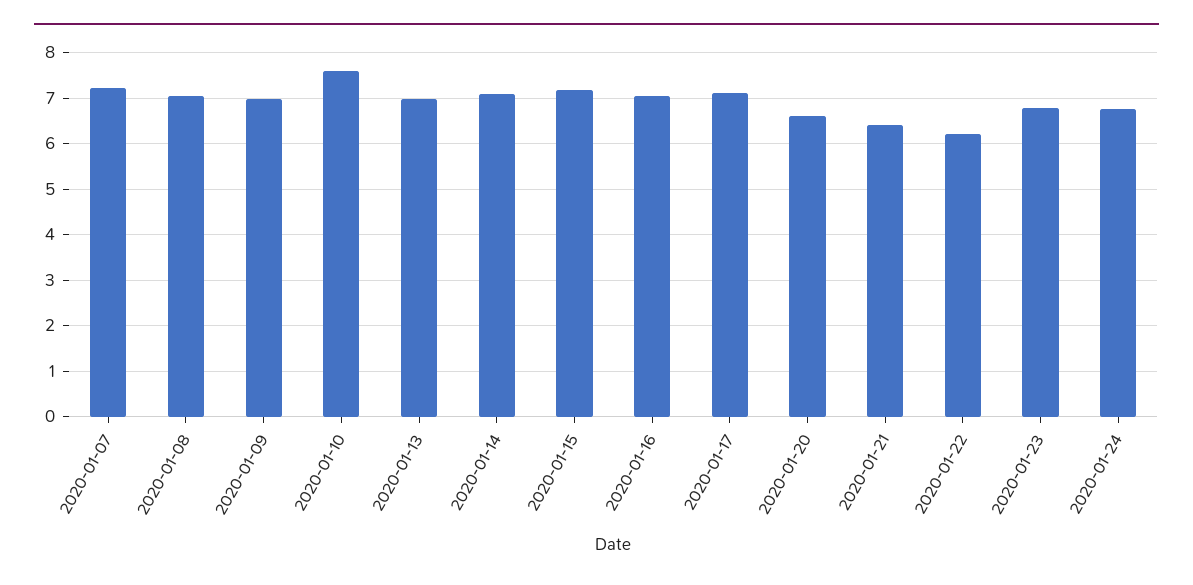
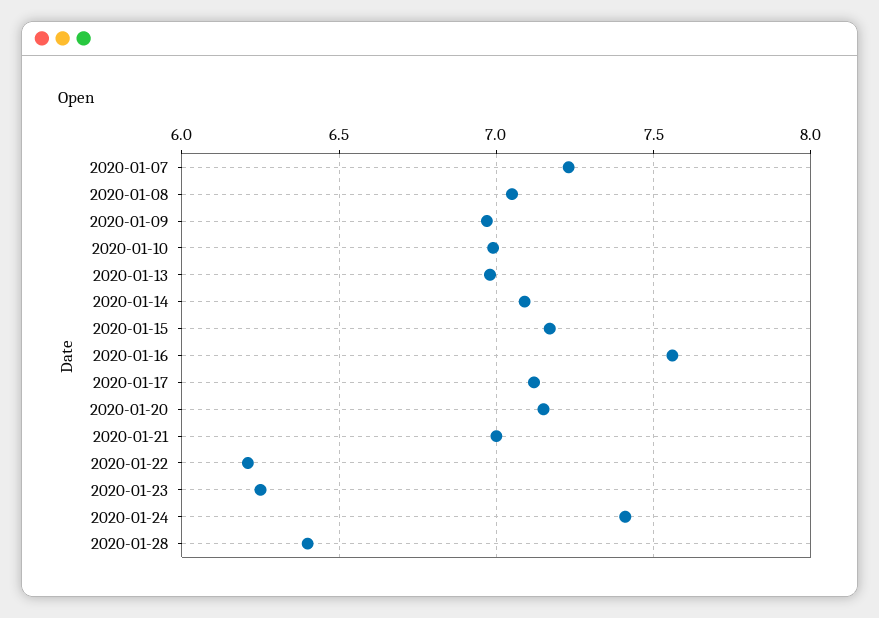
2020-01-10: 7.6 -> 7
2020-01-16: 7 -> 7.55
2020-01-20: 6.6 -> 7.15
2020-01-21: 6.4 -> 7
2020-01-23: 6.8 -> 6.25
2020-01-24: 6.8 -> 7.4
2020-01-28: none -> 6.4

